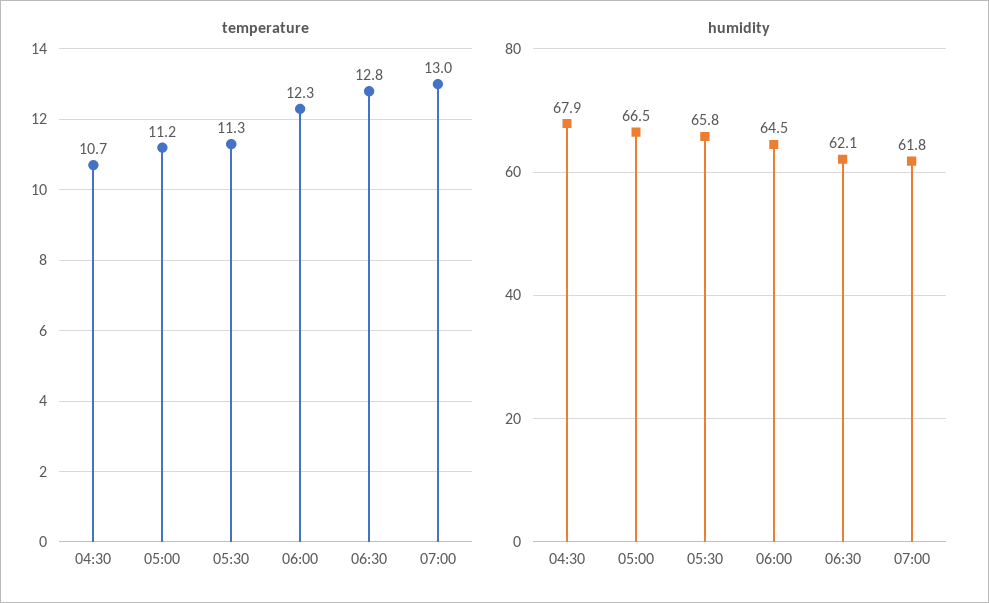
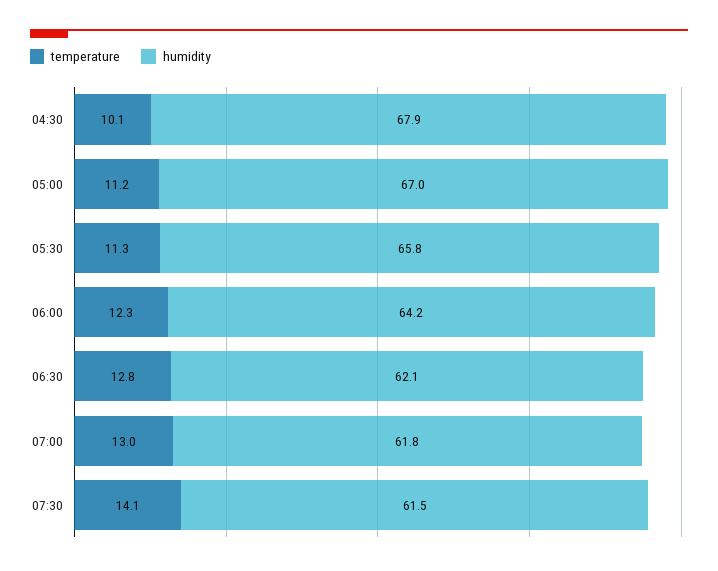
temperature, 04:30: 10.7 -> 10.1
humidity, 05:00: 66.5 -> 67
humidity, 06:00: 64.5 -> 64.2
temperature, 07:30: none -> 14.1
humidity, 07:30: none -> 61.5

